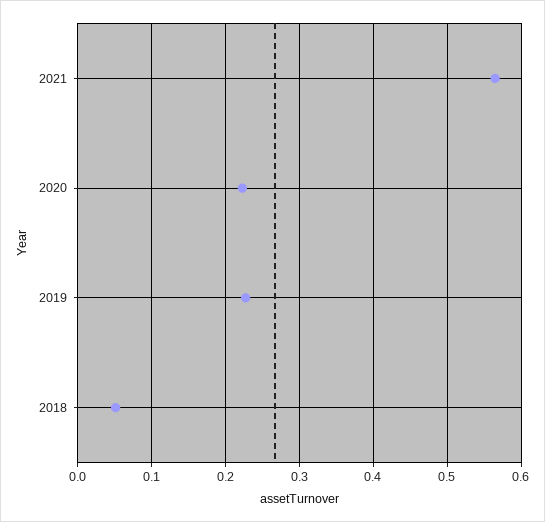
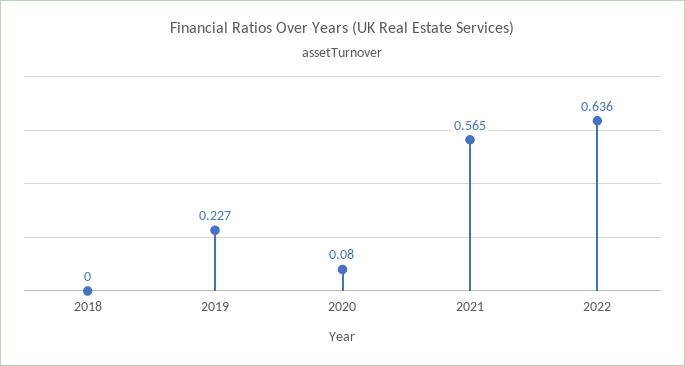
2020: 0.22 -> 0.08
2018: 0.05 -> 0
2022: none -> 0.636

